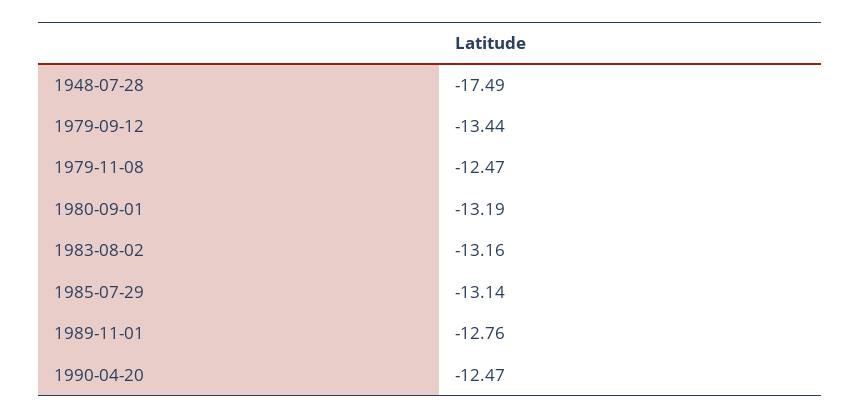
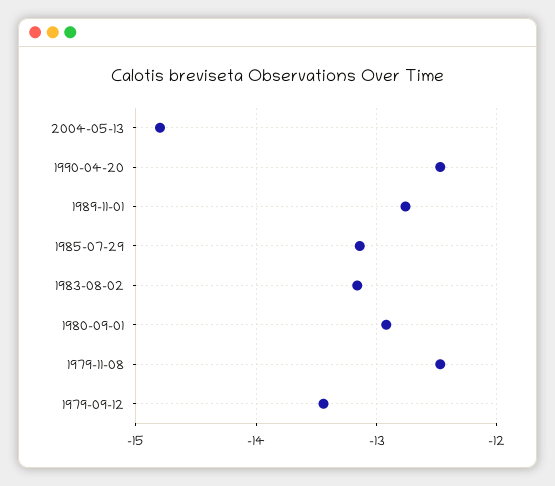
1948-07-28: -17.49 -> none
1980-09-01: -13.19 -> -12.9
2004-05-13: none -> -14.8

